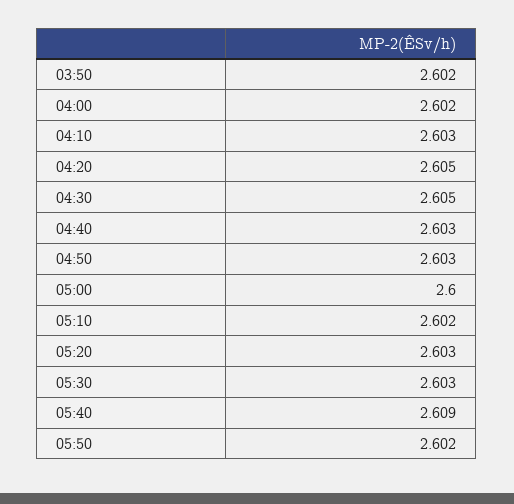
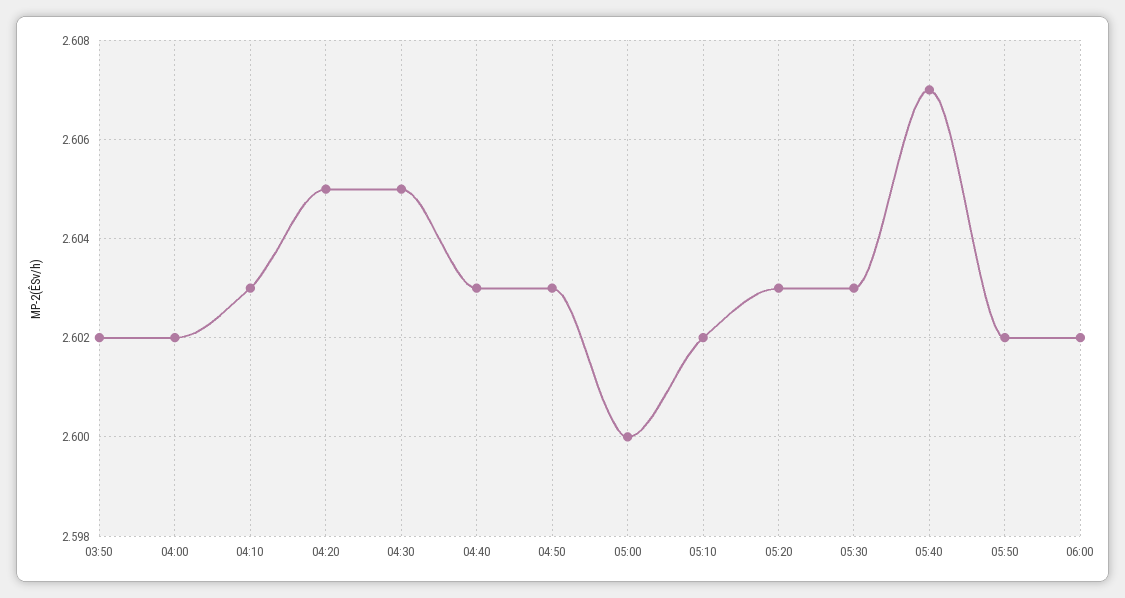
05:40: 2.609 -> 2.607
06:00: none -> 2.602

